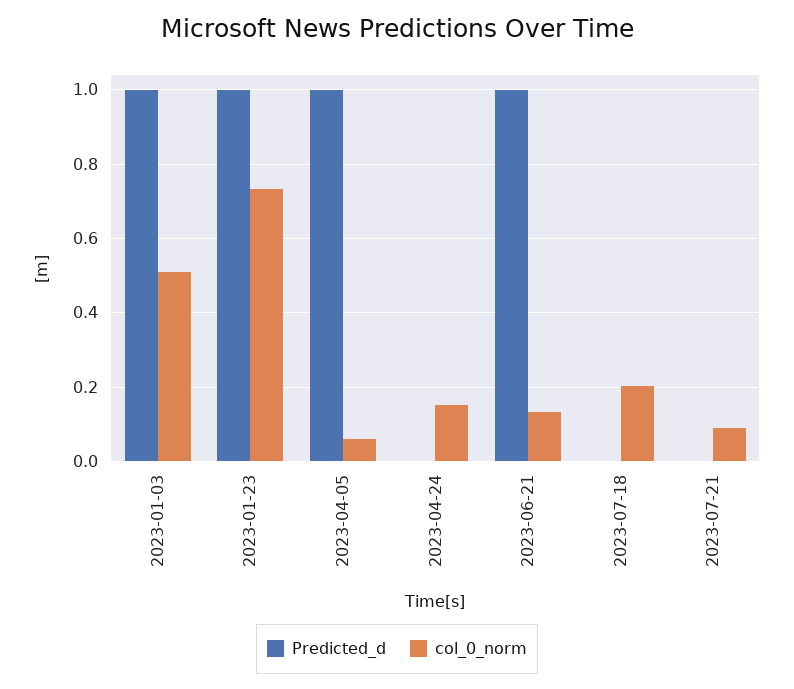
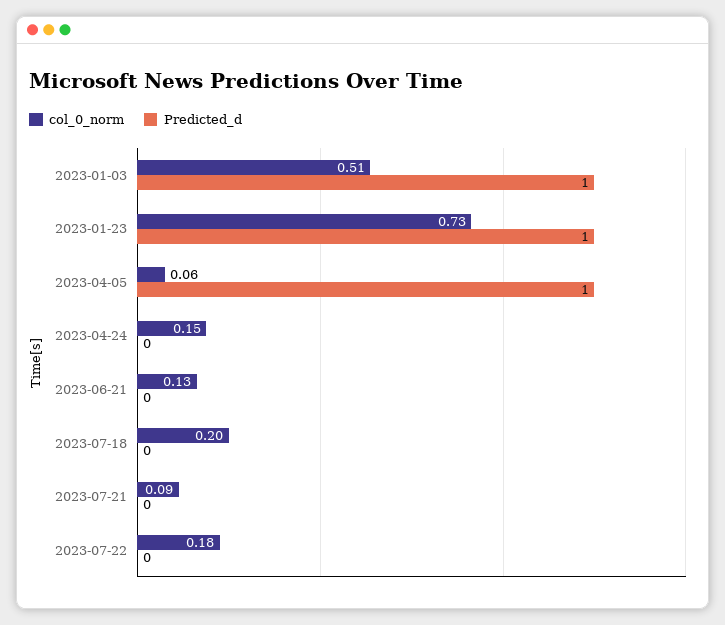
Predicted_d, 2023-06-21: 1 -> 0
col_0_norm, 2023-07-22: none -> 0.18
Predicted_d, 2023-07-22: none -> 0

